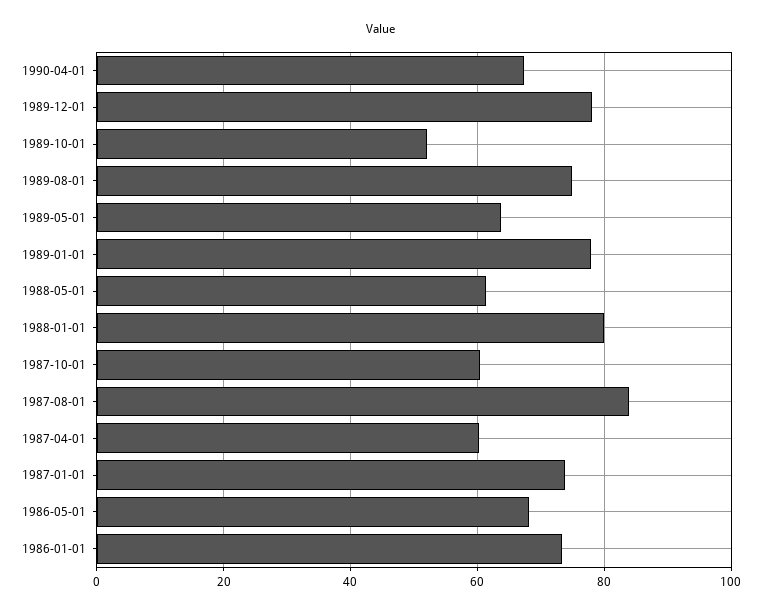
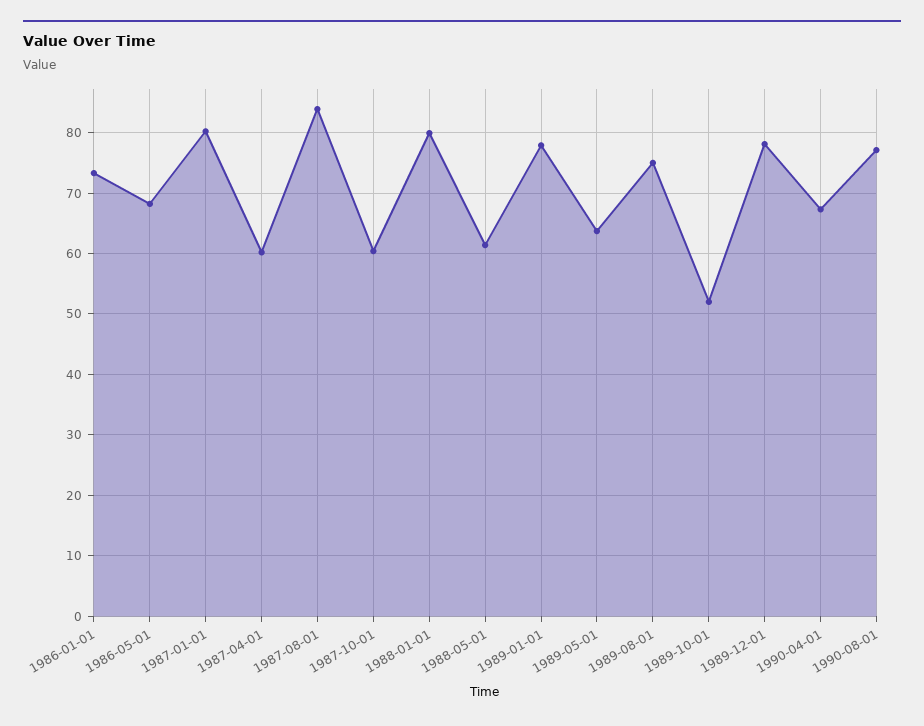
1987-01-01: 74 -> 80
1990-08-01: none -> 77

